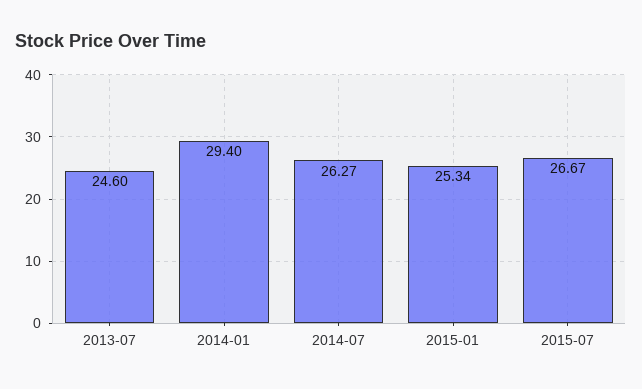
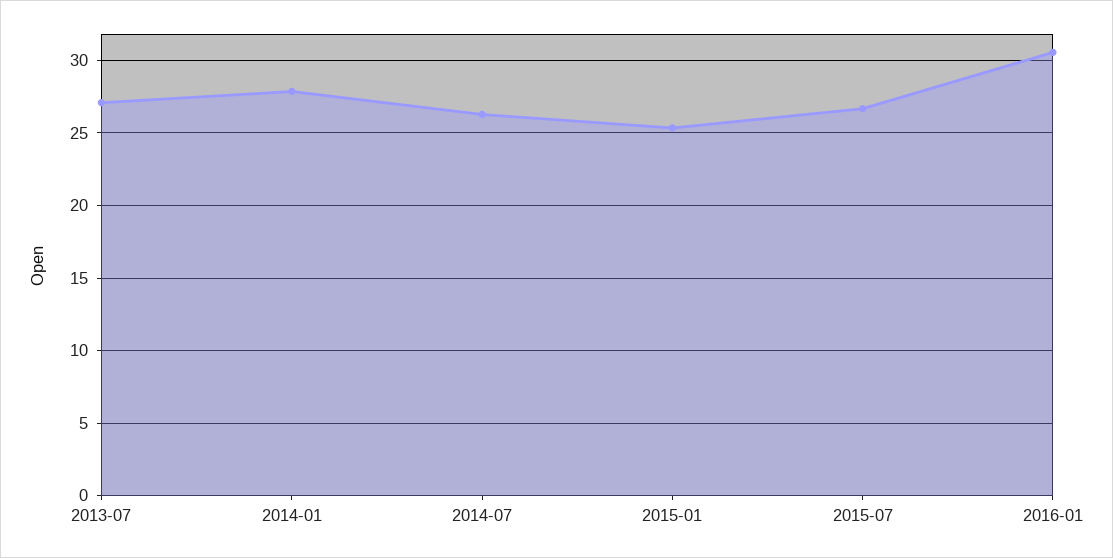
2013-07: 24.6 -> 27
2014-01: 29.4 -> 28
2016-01: none -> 30.5

